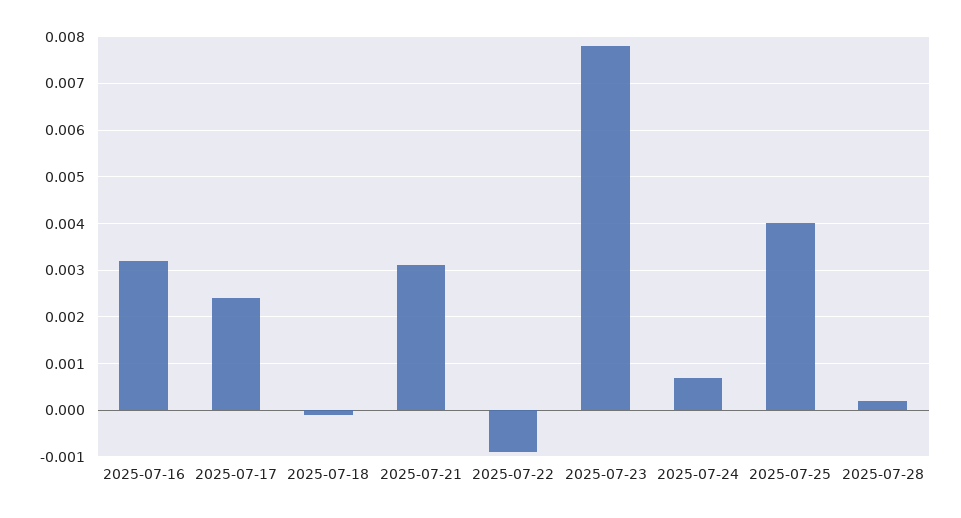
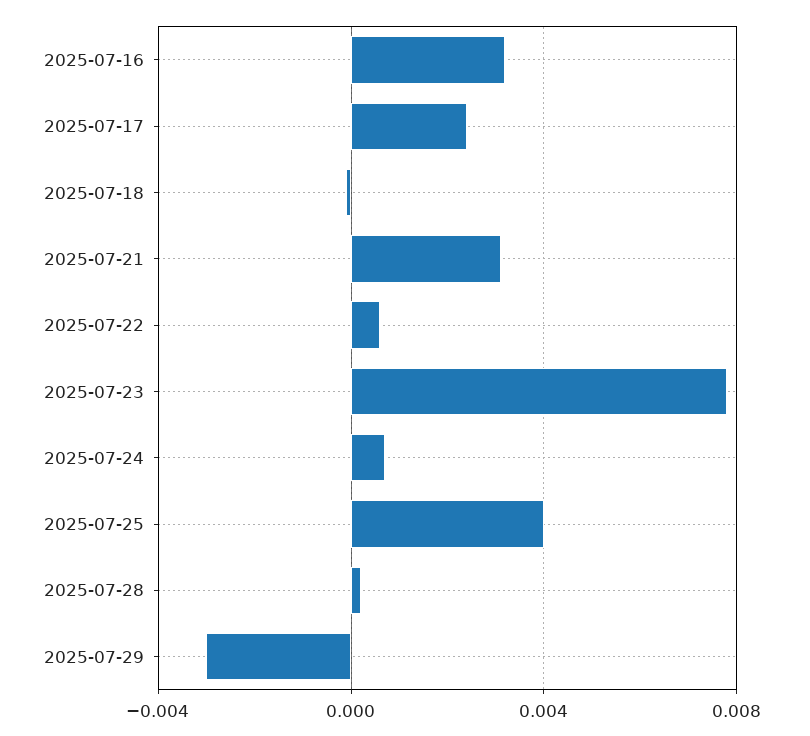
2025-07-22: -0.001 -> 0.0005
2025-07-29: none -> -0.003

